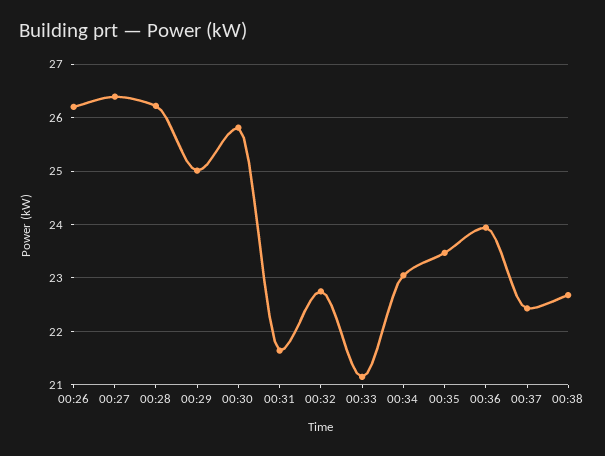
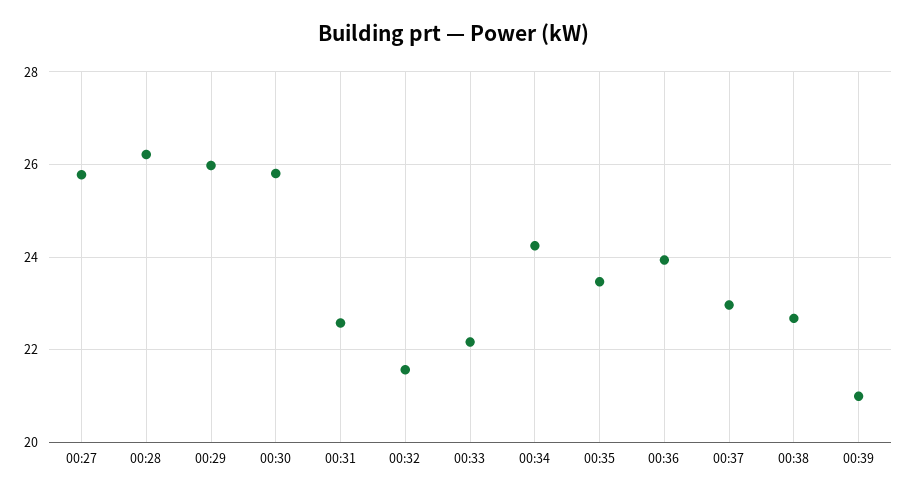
00:26: 26.2 -> none
00:27: 26.4 -> 25.8
00:29: 25 -> 26
00:31: 21.6 -> 22.6
00:32: 22.8 -> 21.6
00:33: 21.2 -> 22.2
00:34: 23 -> 24.2
00:37: 22.4 -> 23
00:39: none -> 21

